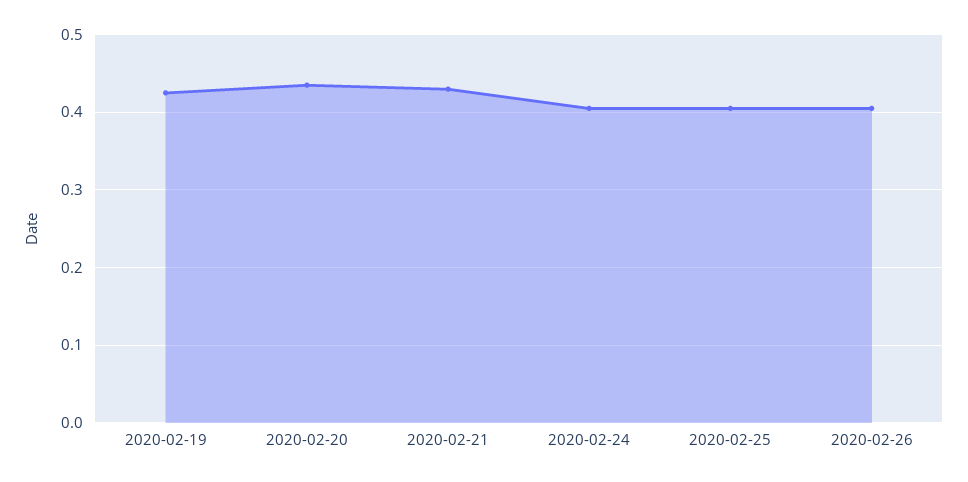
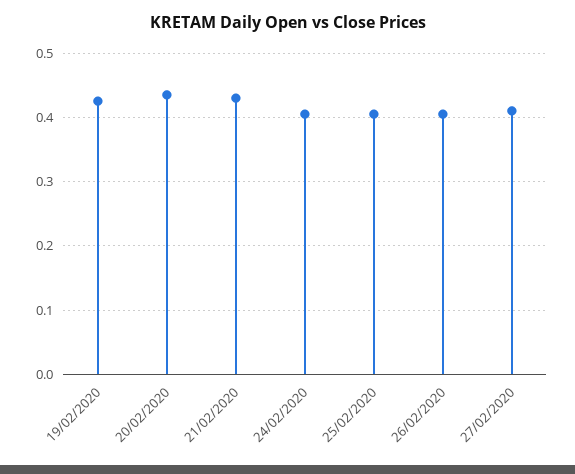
27/02/2020: none -> 0.41

